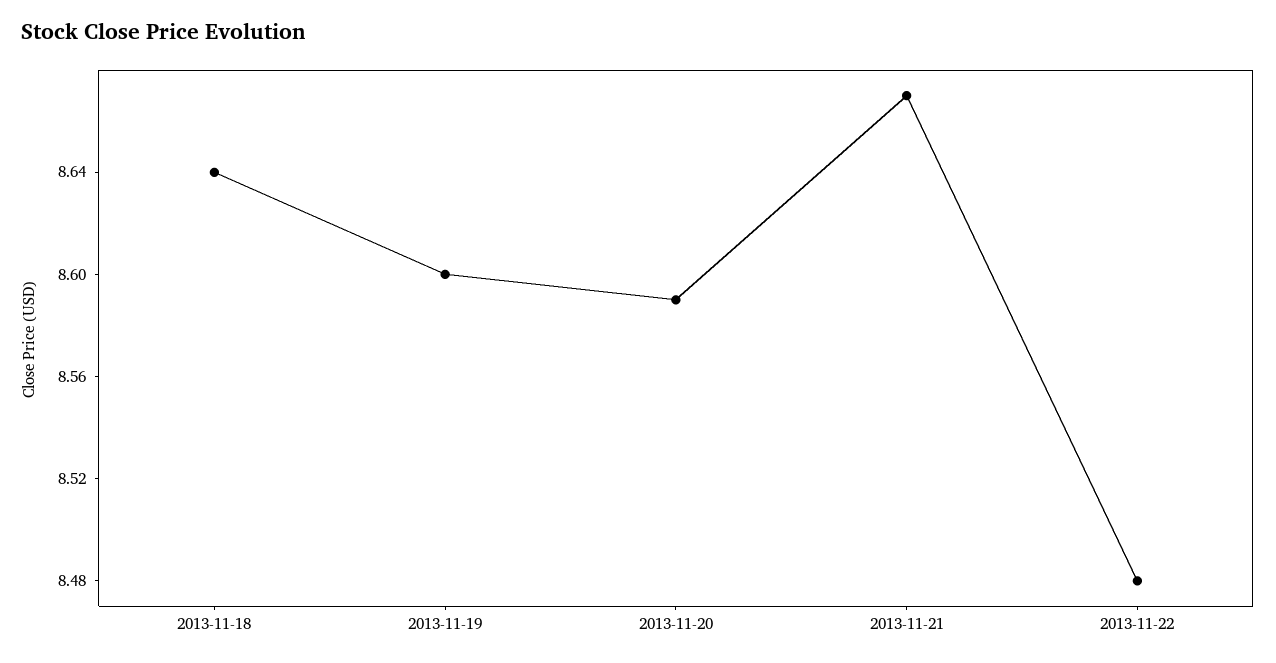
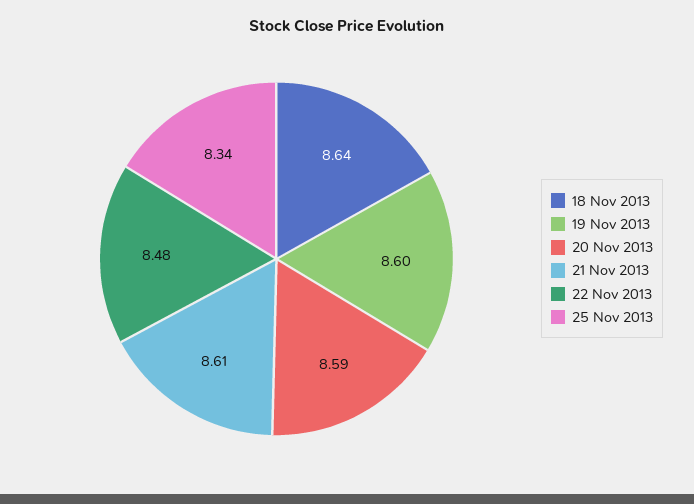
2013-11-21: 8.67 -> 8.61
25 Nov 2013: none -> 8.34

